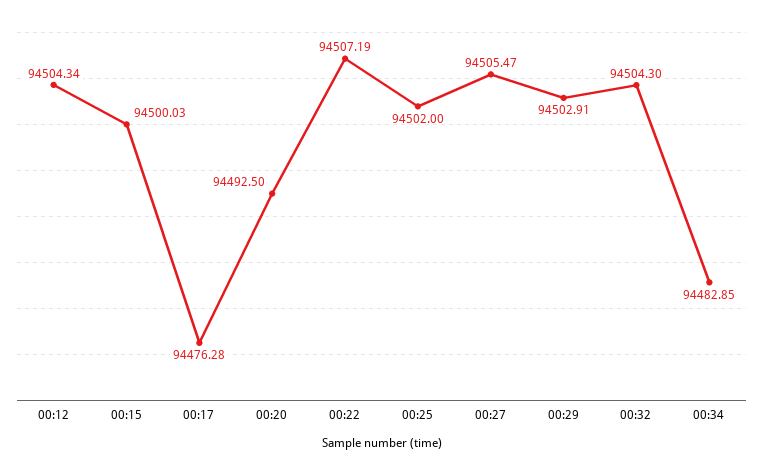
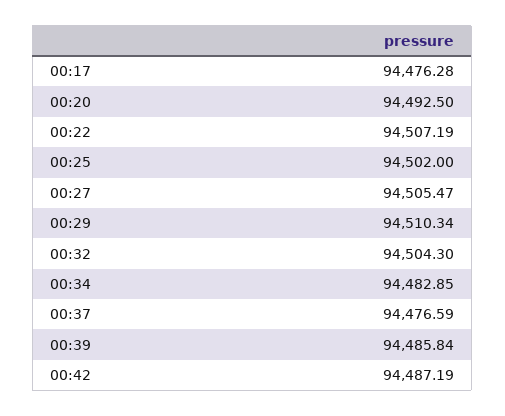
00:12: 94504.34 -> none
00:15: 94500.03 -> none
00:29: 94502.91 -> 94510.34
00:37: none -> 94476.59
00:39: none -> 94485.84
00:42: none -> 94487.19

